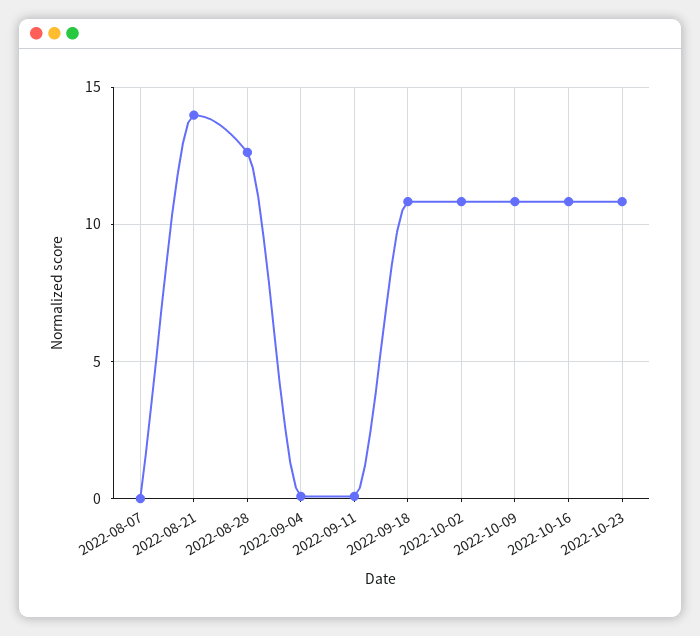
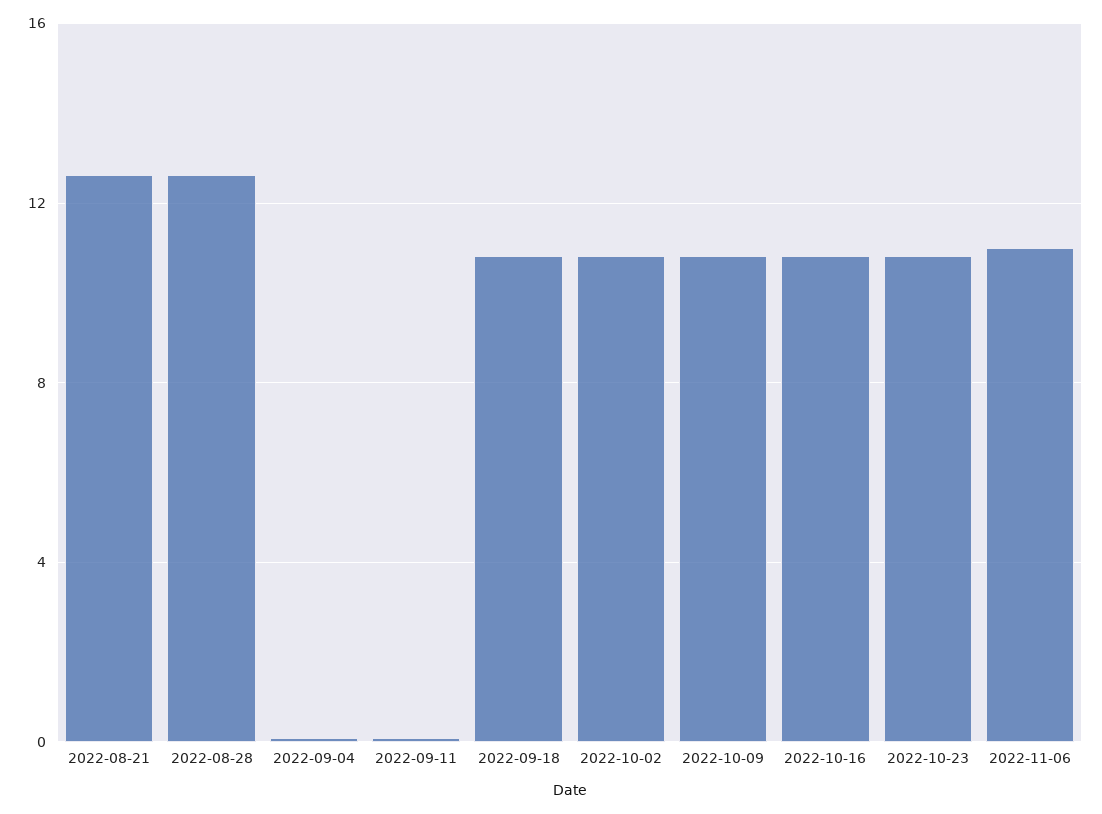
2022-08-07: 0 -> none
2022-08-21: 14 -> 12.5
2022-11-06: none -> 11

